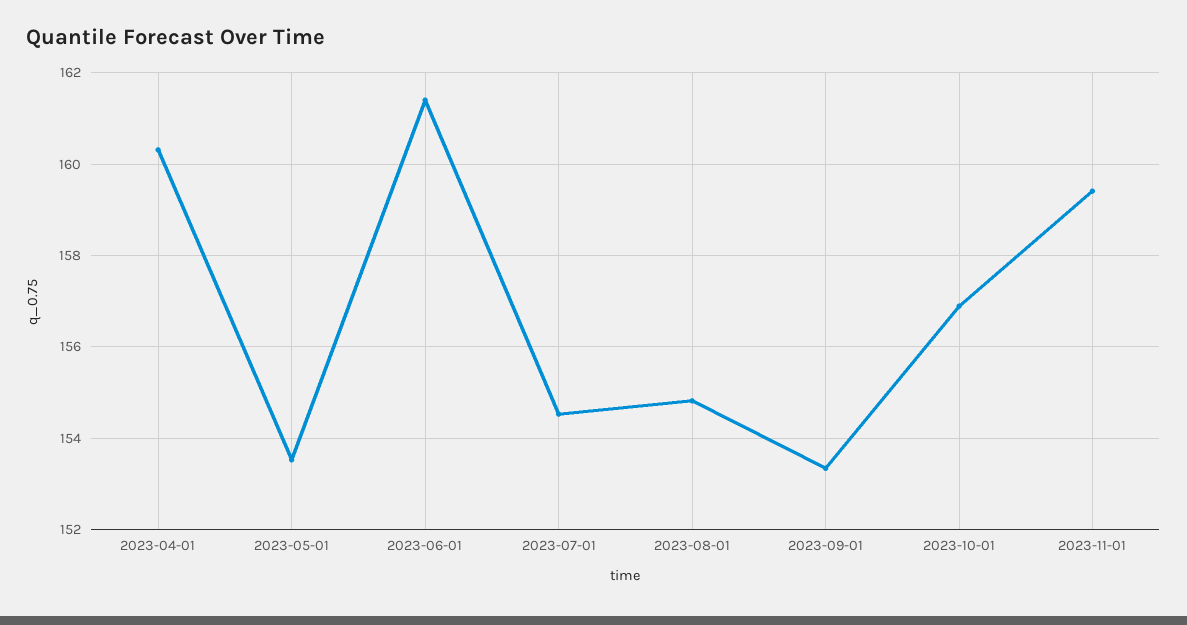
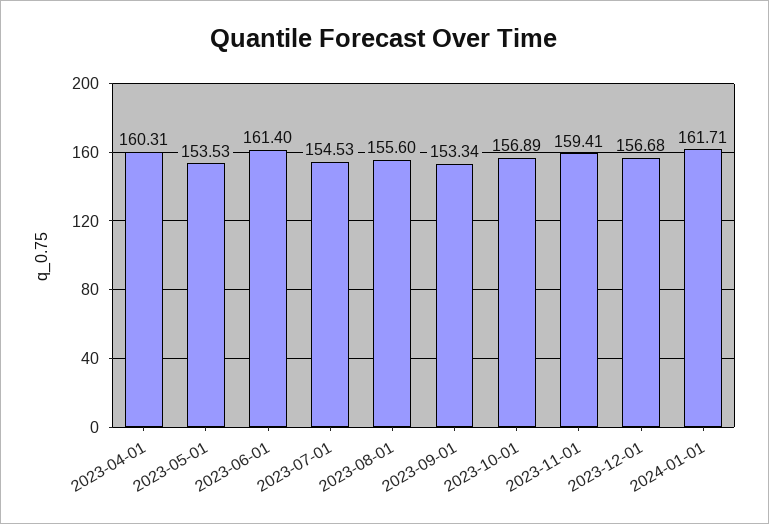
2023-08-01: 154.8 -> 155.6
2023-12-01: none -> 156.68
2024-01-01: none -> 161.71

